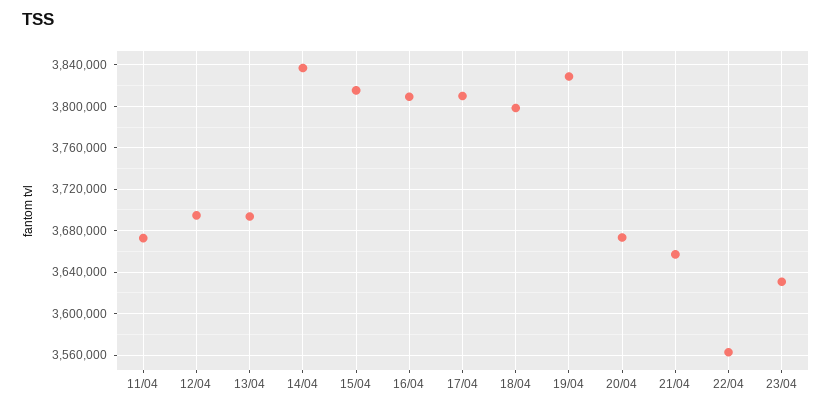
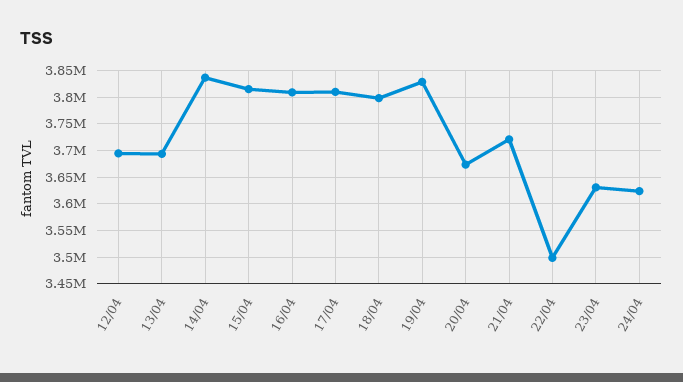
11/04: 3670000 -> none
21/04: 3660000 -> 3725000
22/04: 3560000 -> 3500000
24/04: none -> 3625000

